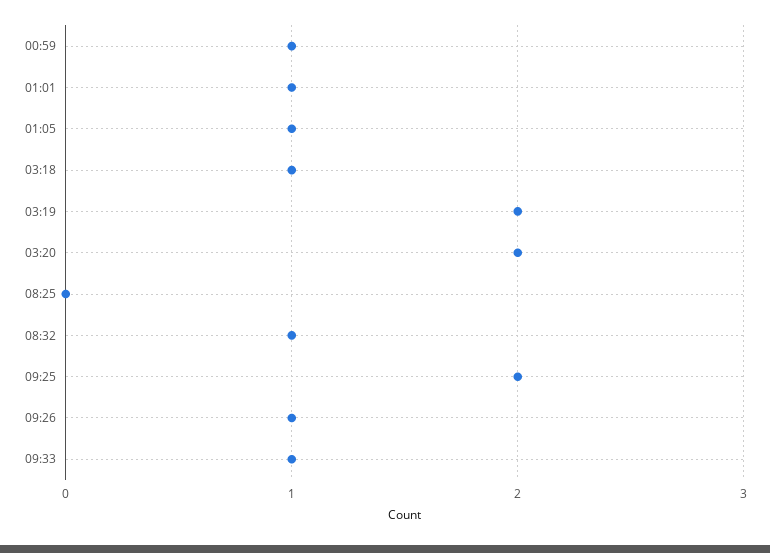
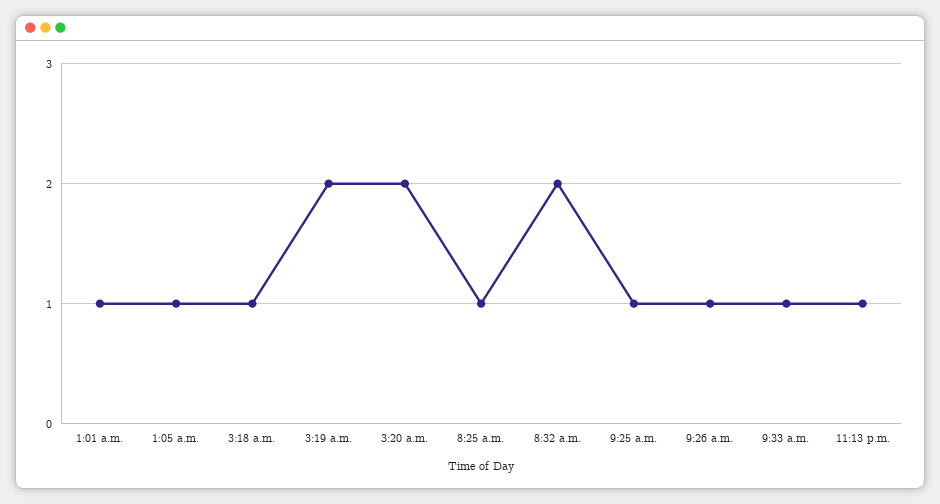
00:59: 1 -> none
08:25: 0 -> 1
08:32: 1 -> 2
09:25: 2 -> 1
11:13 p.m.: none -> 1

